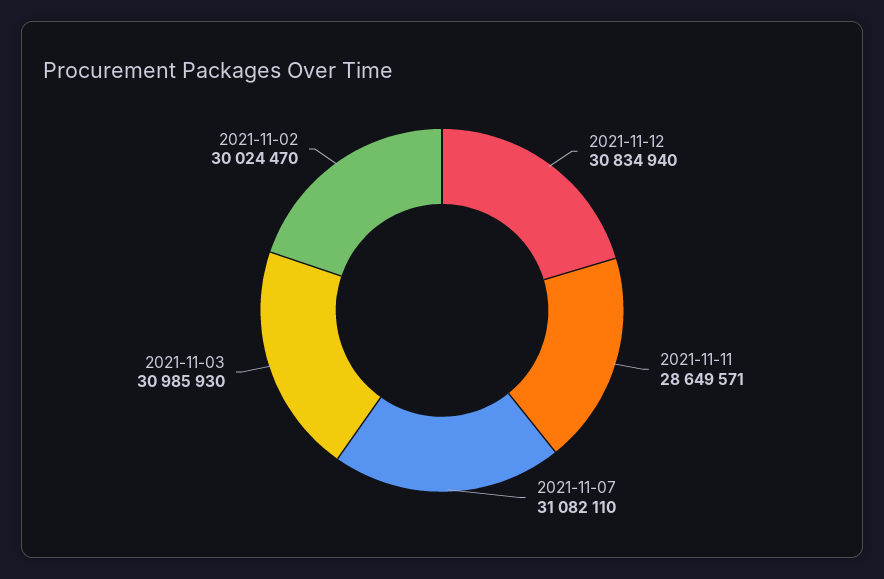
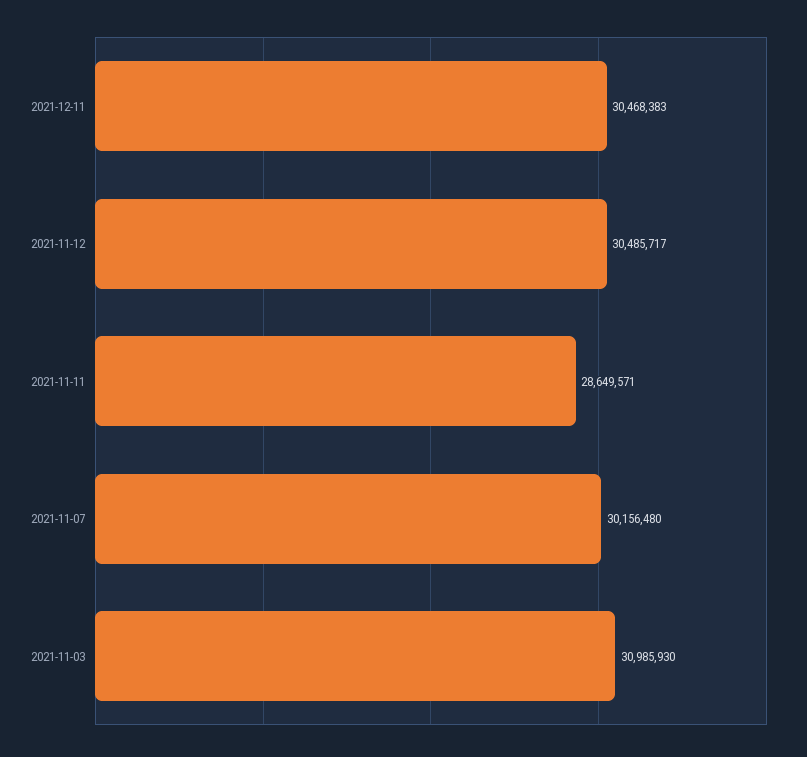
2021-11-12: 30834940 -> 30485717
2021-11-07: 31082110 -> 30156480
2021-11-02: 30024470 -> none
2021-12-11: none -> 30468383

